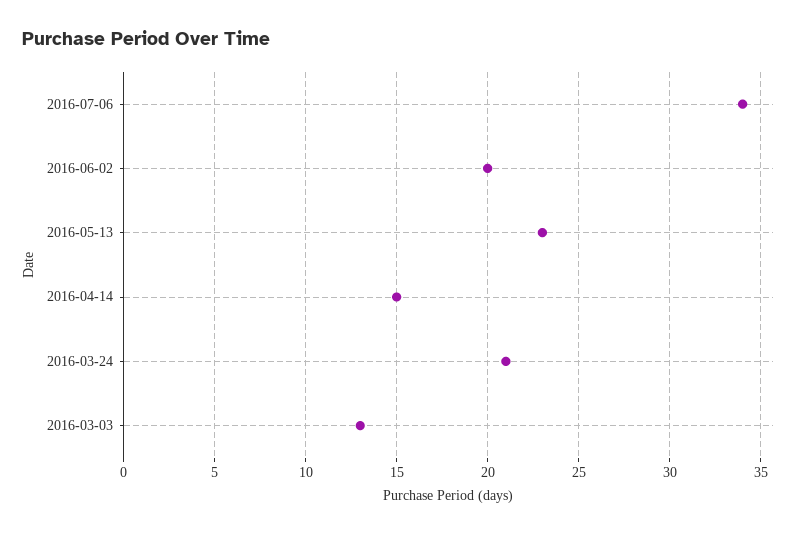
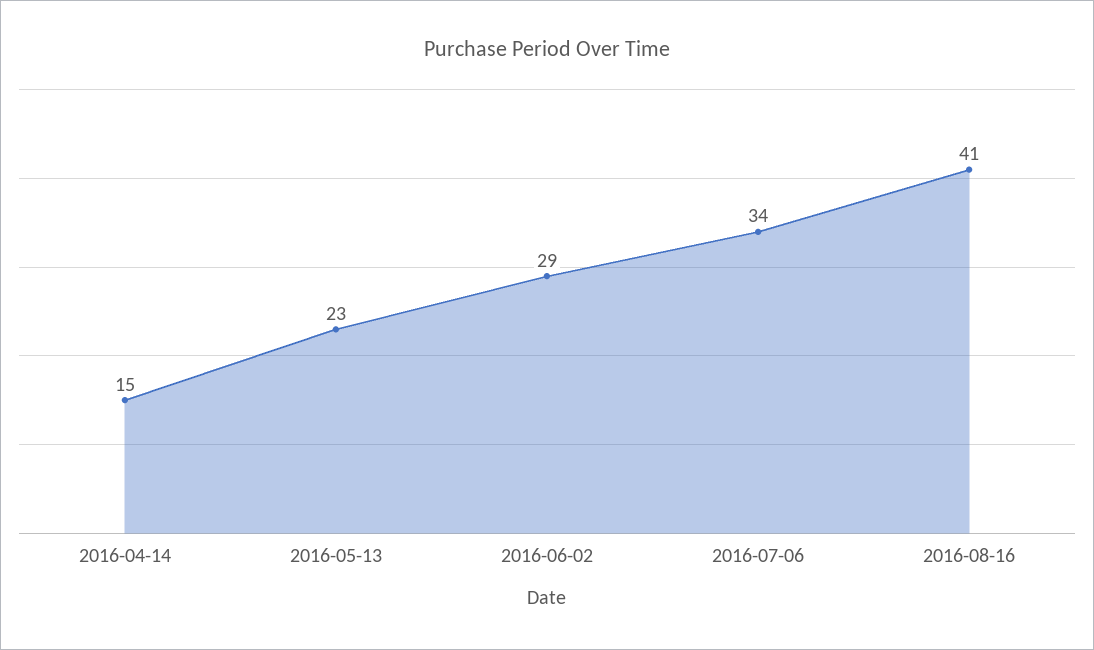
2016-06-02: 20 -> 29
2016-03-24: 21 -> none
2016-03-03: 13 -> none
2016-08-16: none -> 41

